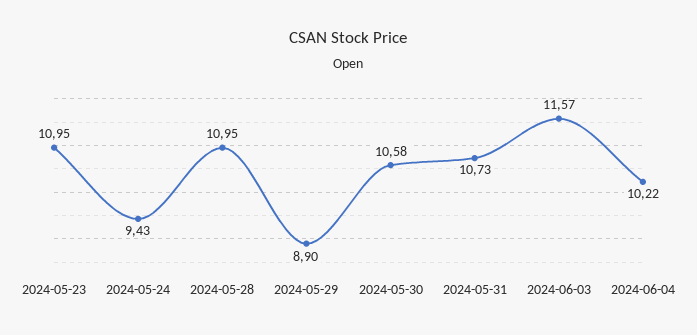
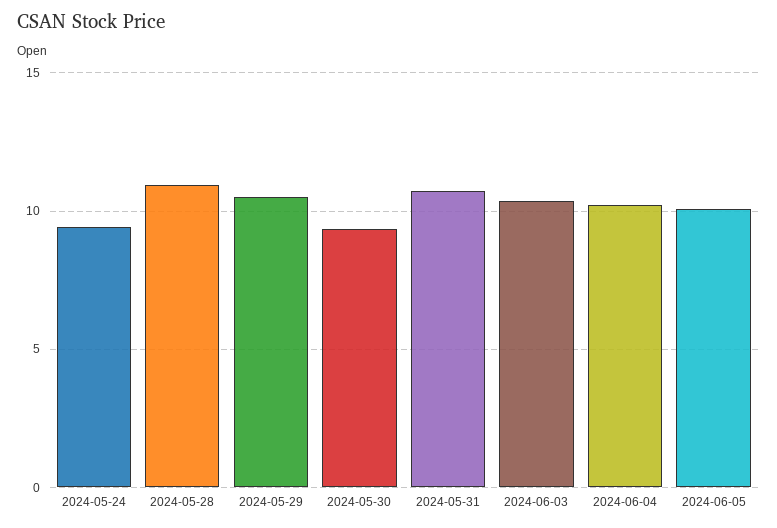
2024-05-23: 10.95 -> none
2024-05-29: 8.9 -> 10.5
2024-05-30: 10.58 -> 9.5
2024-06-03: 11.57 -> 10.5
2024-06-05: none -> 10

